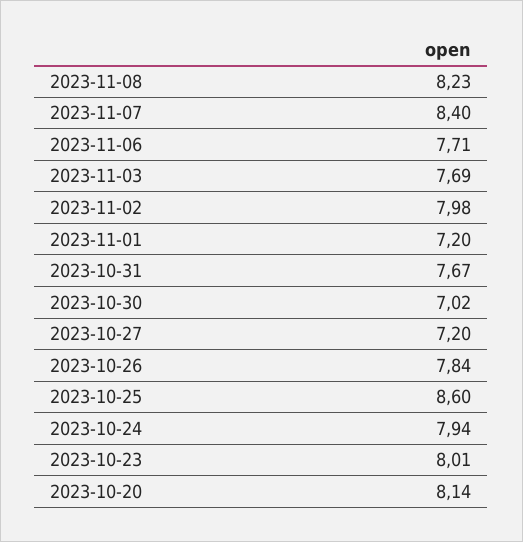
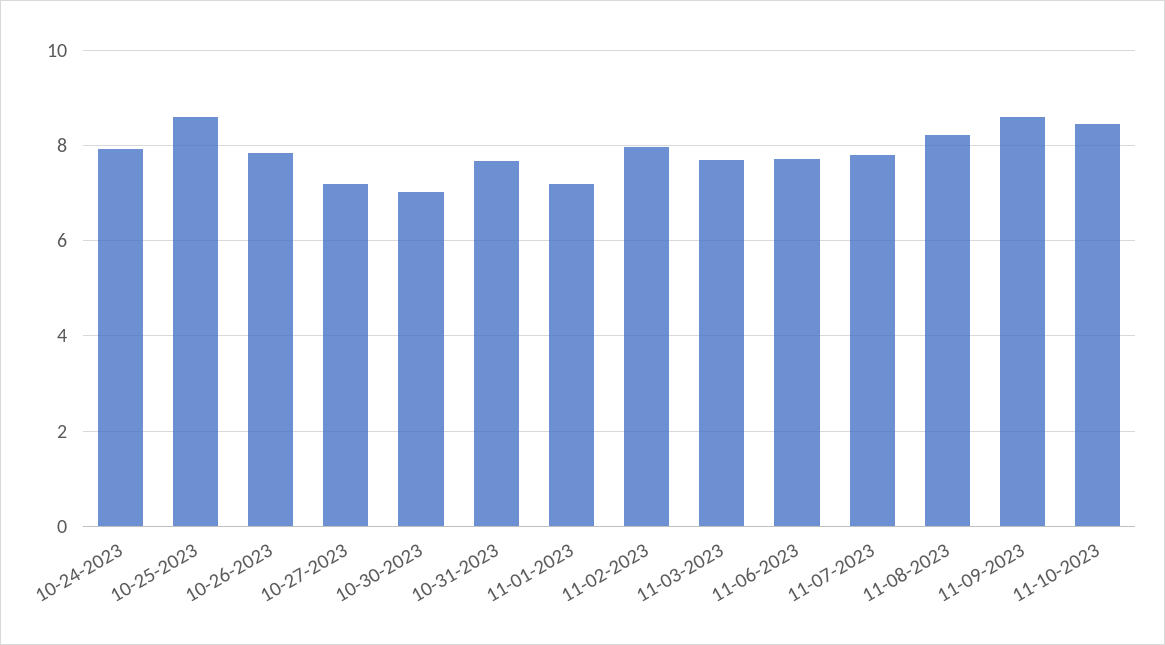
2023-11-07: 8.4 -> 7.8
2023-10-23: 8.01 -> none
2023-10-20: 8.14 -> none
11-09-2023: none -> 8.6
11-10-2023: none -> 8.4

